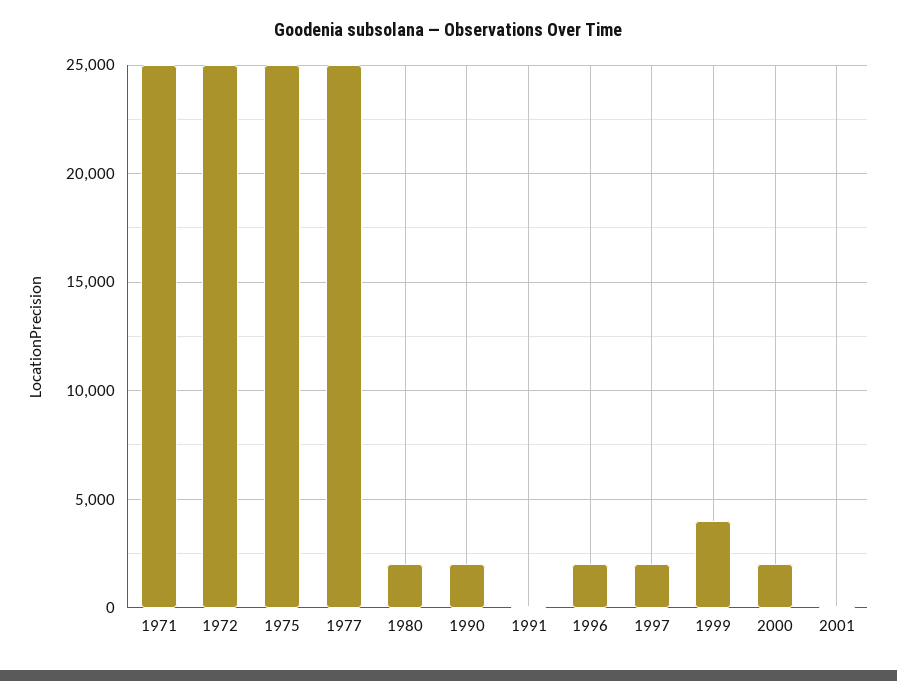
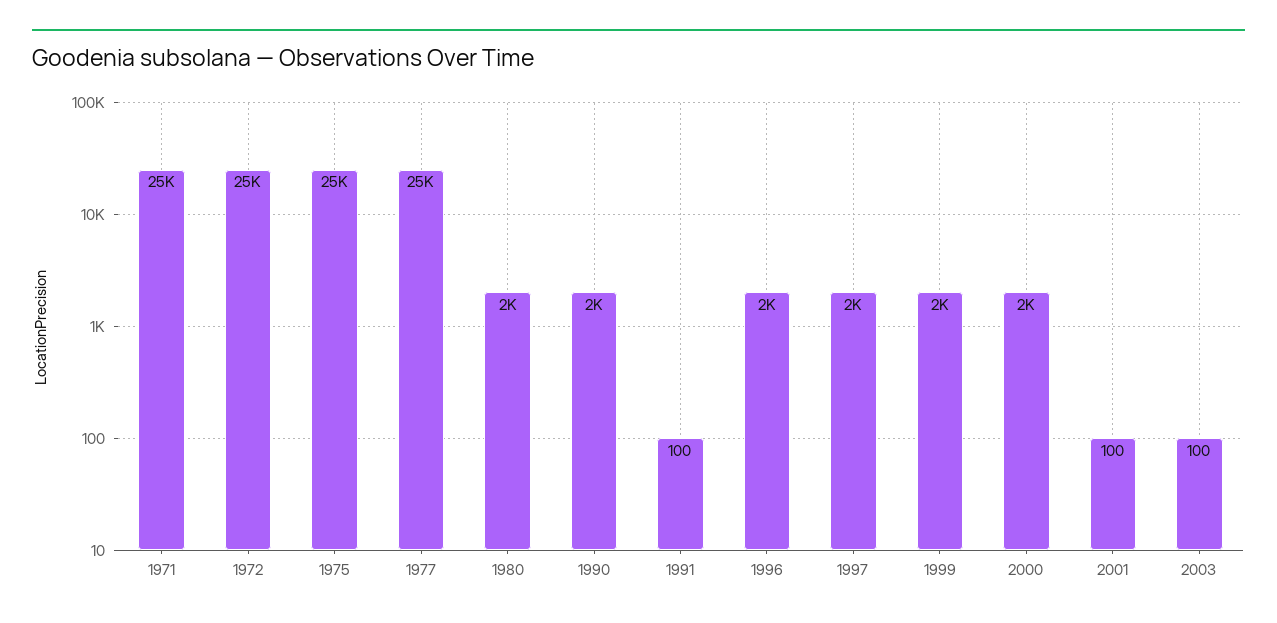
1999: 4000 -> 2000
2003: none -> 100

